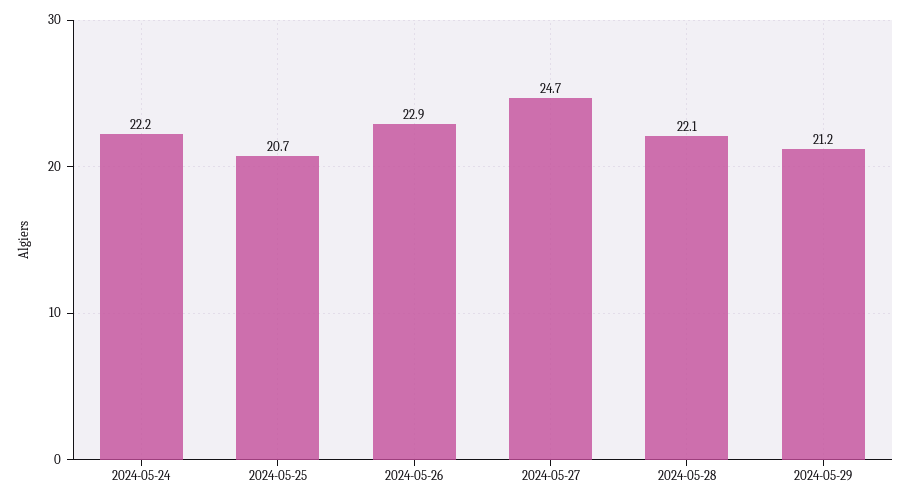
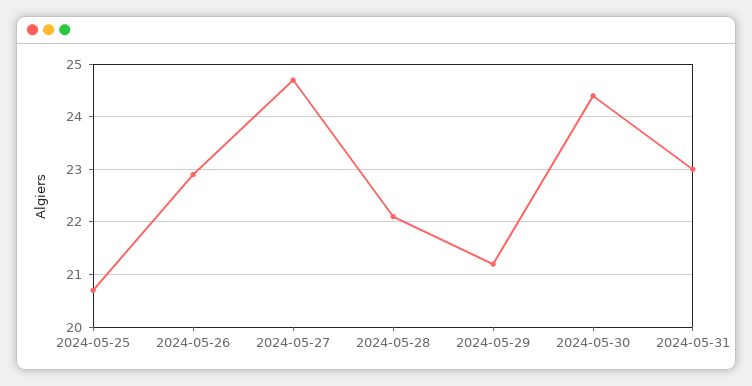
2024-05-24: 22.2 -> none
2024-05-30: none -> 24.5
2024-05-31: none -> 23

